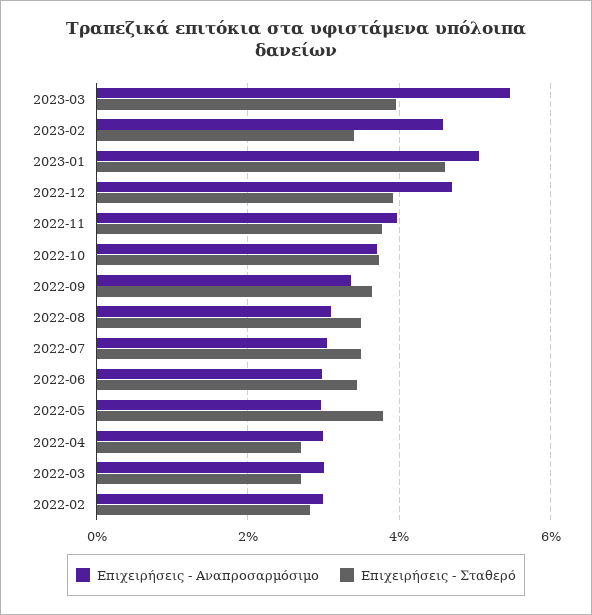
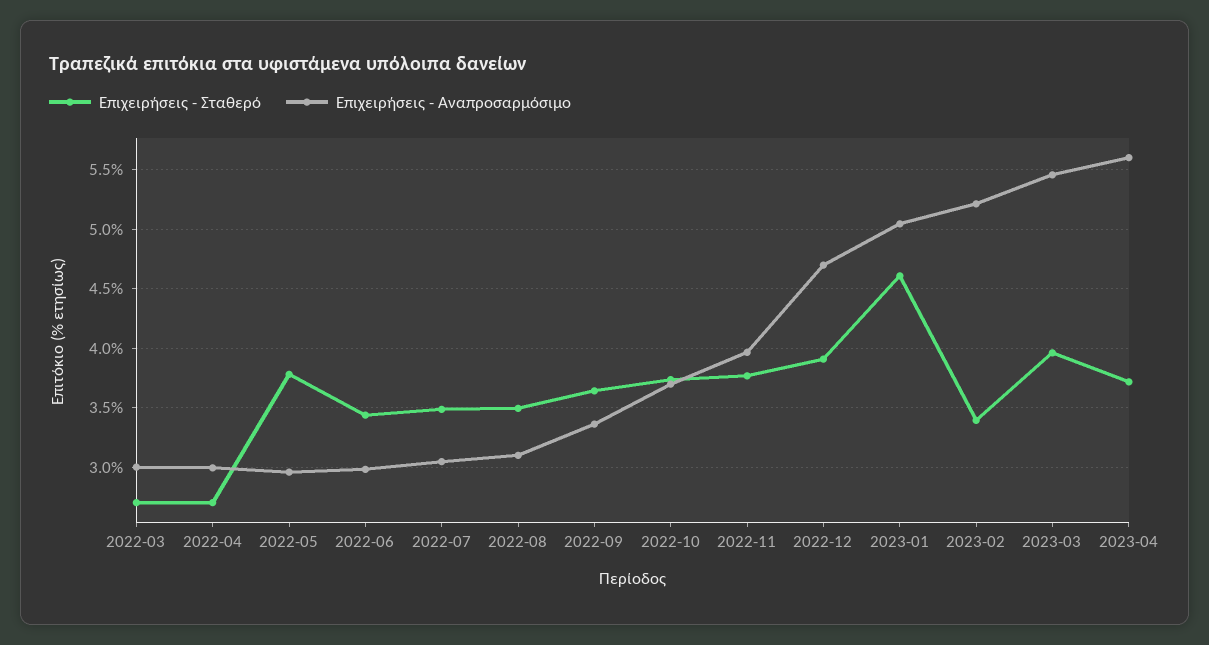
Επιχειρήσεις - Αναπροσαρμόσιμο, 2023-02: 4.6 -> 5.2
Επιχειρήσεις - Αναπροσαρμόσιμο, 2022-02: 3 -> none
Επιχειρήσεις - Σταθερό, 2022-02: 2.8 -> none
Επιχειρήσεις - Σταθερό, 2023-04: none -> 3.7
Επιχειρήσεις - Αναπροσαρμόσιμο, 2023-04: none -> 5.6

